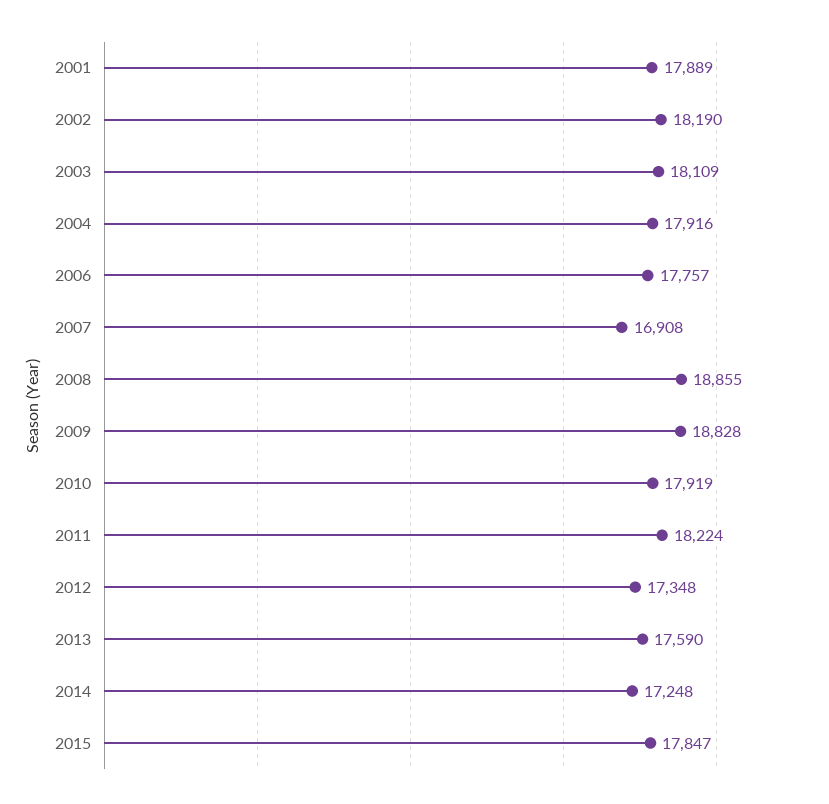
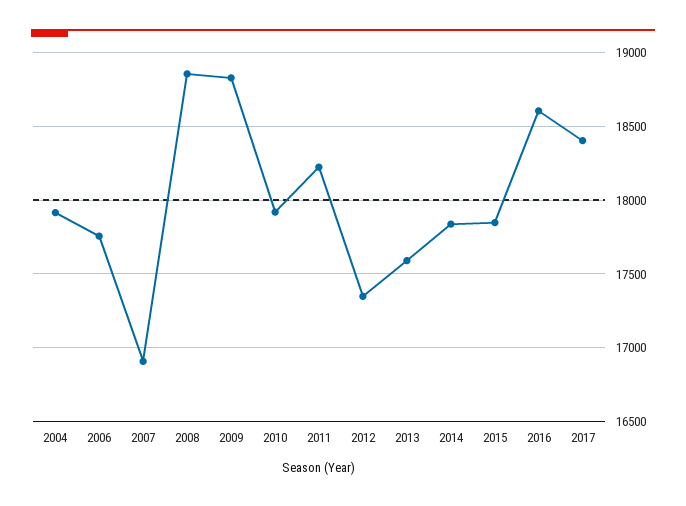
2001: 17889 -> none
2002: 18190 -> none
2003: 18109 -> none
2014: 17248 -> 17850
2016: none -> 18600
2017: none -> 18400

